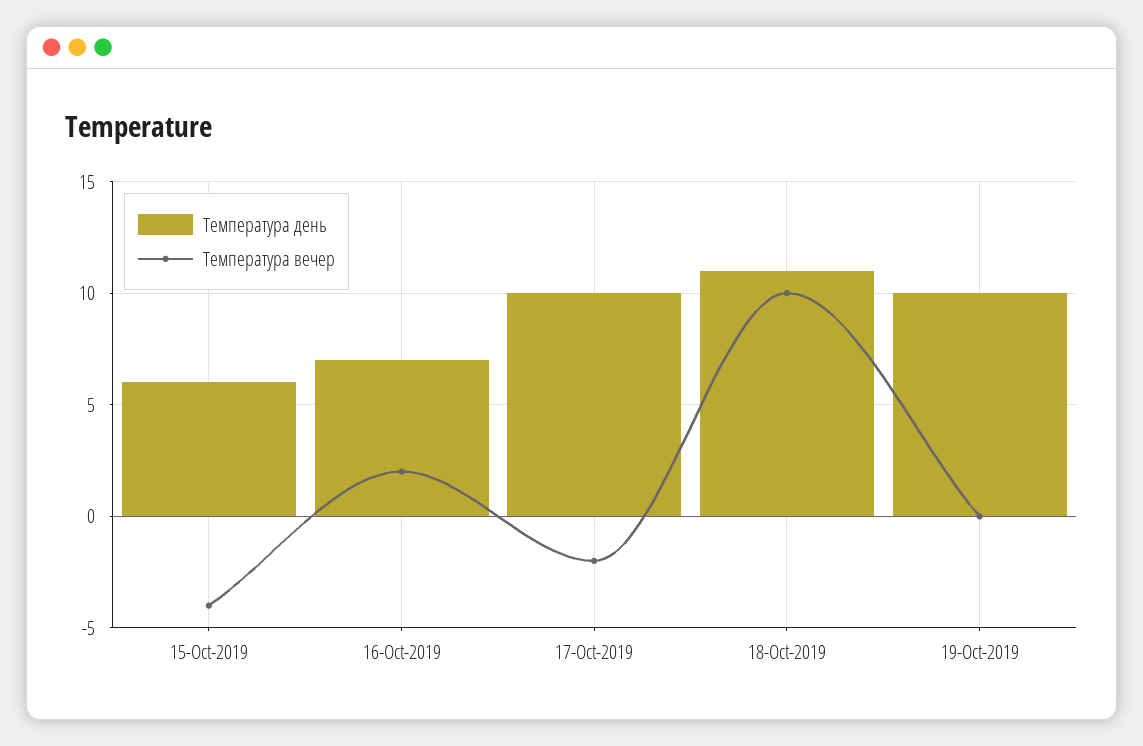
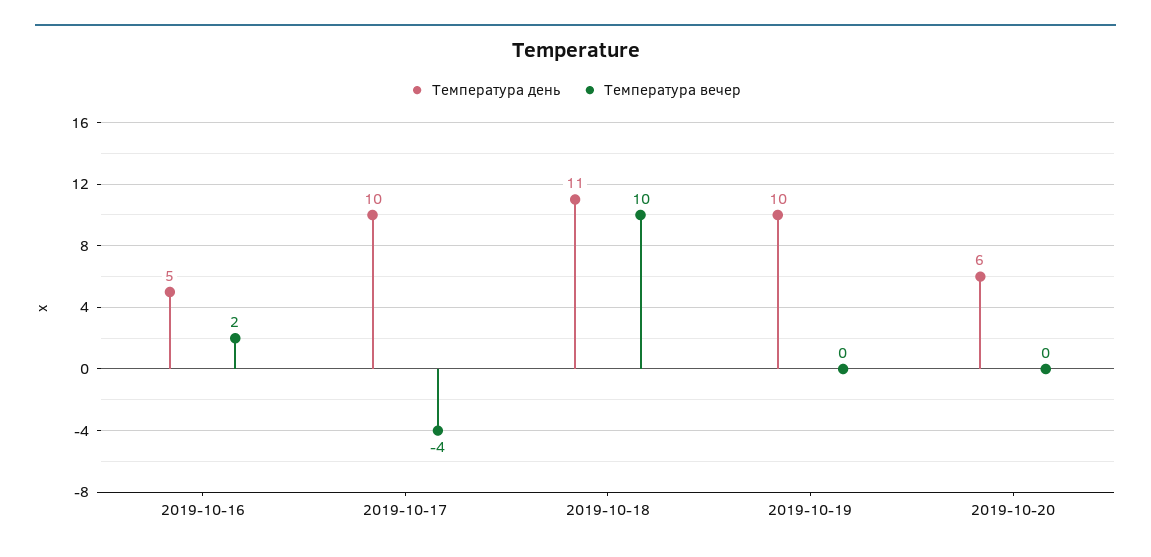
Температура день, 15-Oct-2019: 6 -> none
Температура вечер, 15-Oct-2019: -4 -> none
Температура день, 16-Oct-2019: 7 -> 5
Температура вечер, 17-Oct-2019: -2 -> -4
Температура день, 2019-10-20: none -> 6
Температура вечер, 2019-10-20: none -> 0

